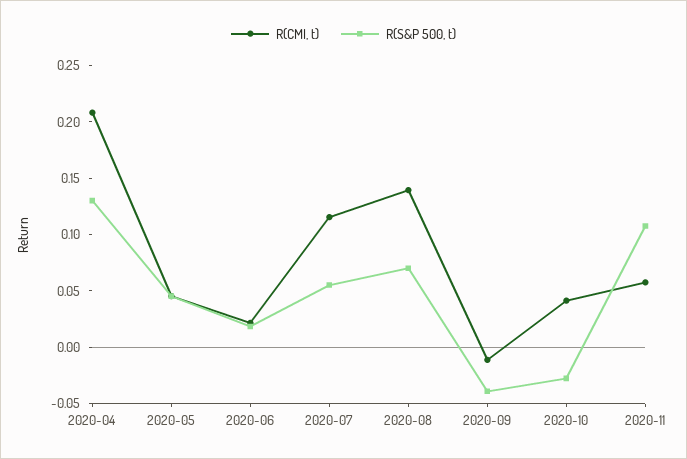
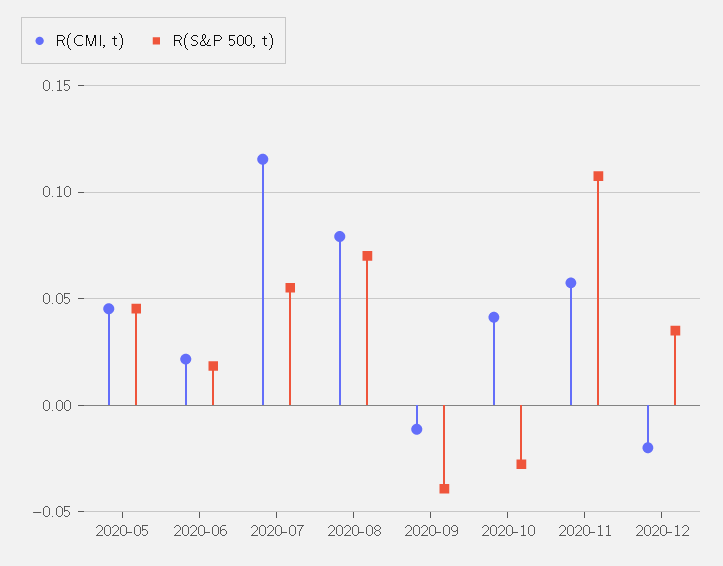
R(CMI, t), 2020-04: 0.21 -> none
R(S&P 500, t), 2020-04: 0.13 -> none
R(CMI, t), 2020-08: 0.14 -> 0.08
R(CMI, t), 2020-12: none -> -0.02
R(S&P 500, t), 2020-12: none -> 0.035

